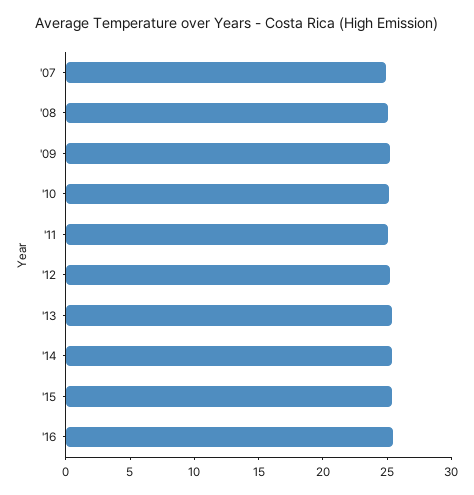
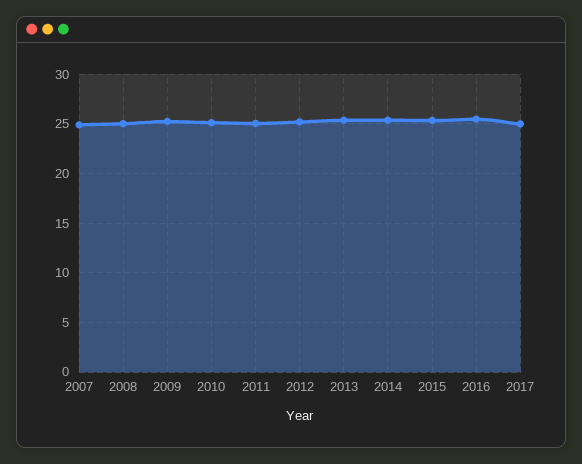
2017: none -> 25

